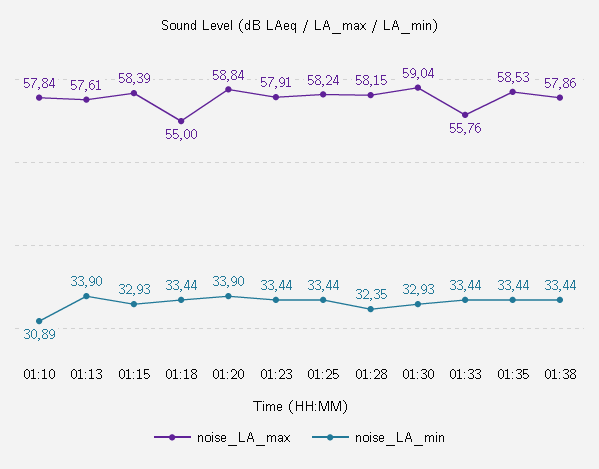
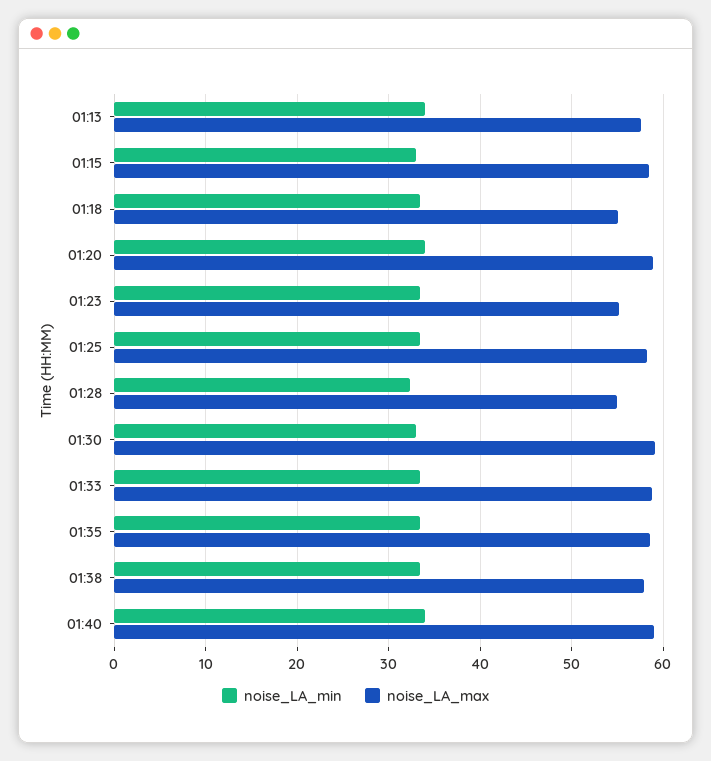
noise_LA_max, 01:10: 57.84 -> none
noise_LA_min, 01:10: 30.89 -> none
noise_LA_max, 01:23: 57.91 -> 55
noise_LA_max, 01:28: 58.15 -> 55
noise_LA_max, 01:33: 55.76 -> 59
noise_LA_min, 01:40: none -> 34
noise_LA_max, 01:40: none -> 59

